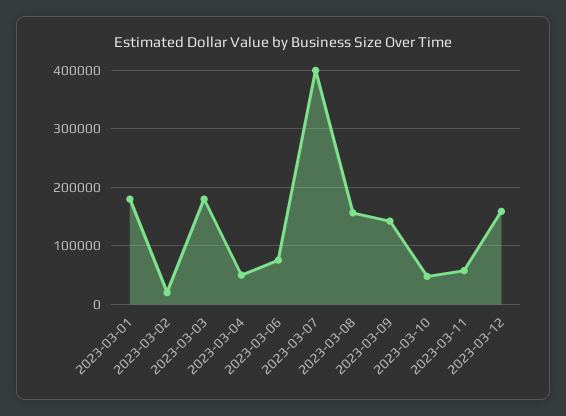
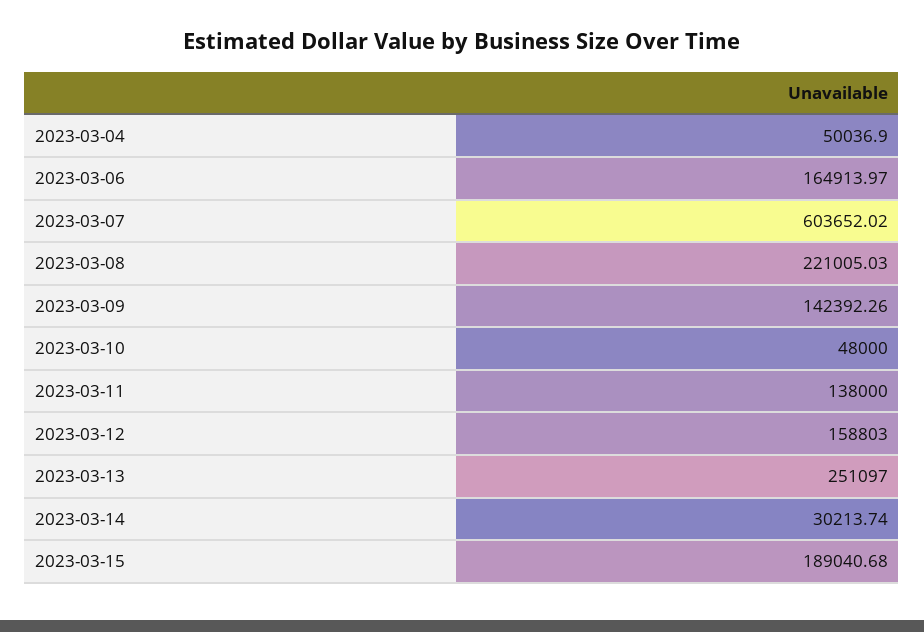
2023-03-01: 180000 -> none
2023-03-02: 20000 -> none
2023-03-03: 180000 -> none
2023-03-06: 80000 -> 164913.97
2023-03-07: 400000 -> 603652.02
2023-03-08: 160000 -> 221005.03
2023-03-11: 60000 -> 138000
2023-03-13: none -> 251097
2023-03-14: none -> 30213.74
2023-03-15: none -> 189040.68

